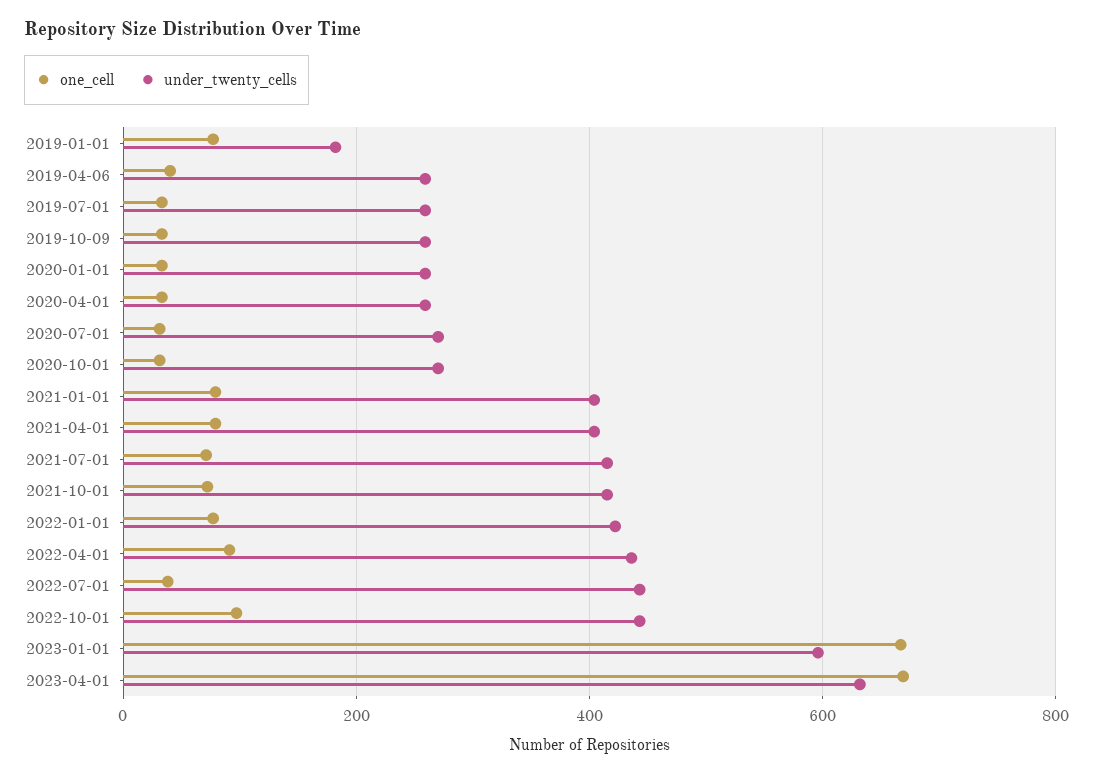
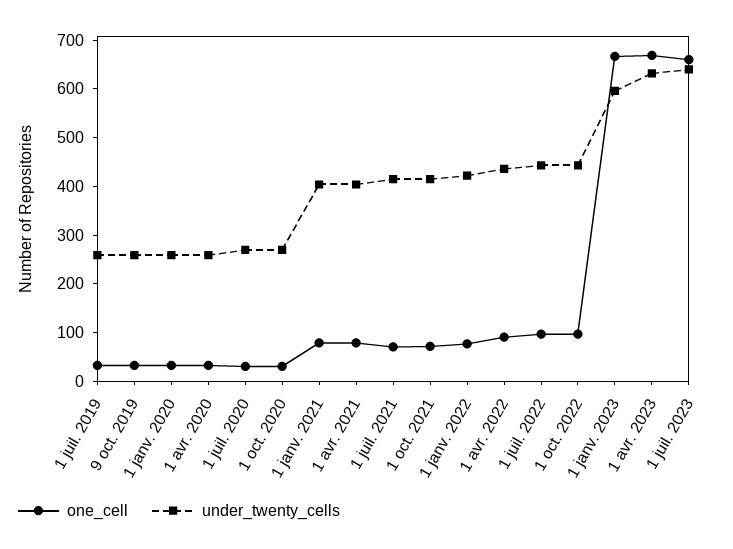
one_cell, 2019-01-01: 80 -> none
under_twenty_cells, 2019-01-01: 180 -> none
one_cell, 2019-04-06: 40 -> none
under_twenty_cells, 2019-04-06: 260 -> none
one_cell, 2022-07-01: 40 -> 100
one_cell, 1 juil. 2023: none -> 660
under_twenty_cells, 1 juil. 2023: none -> 640

